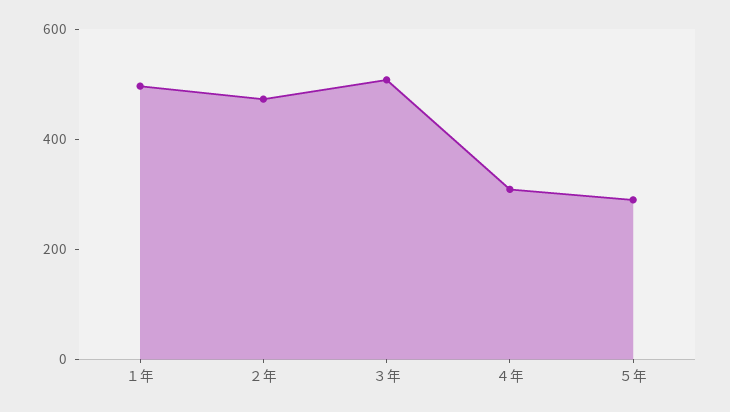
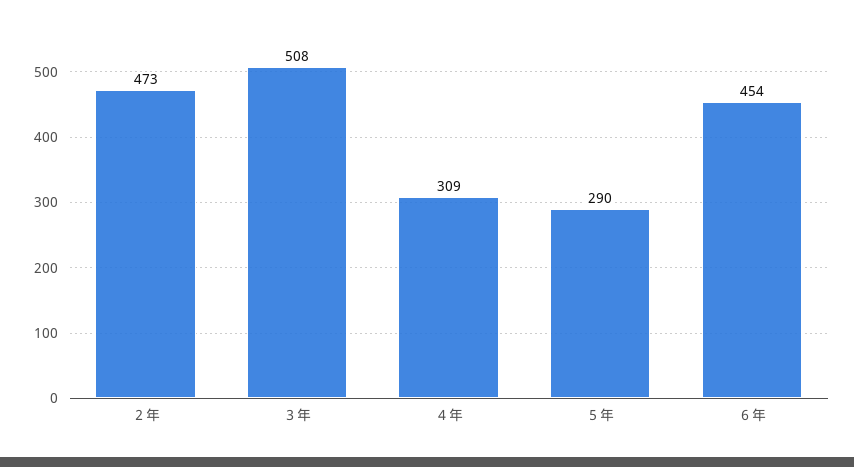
１年: 500 -> none
６年: none -> 454

